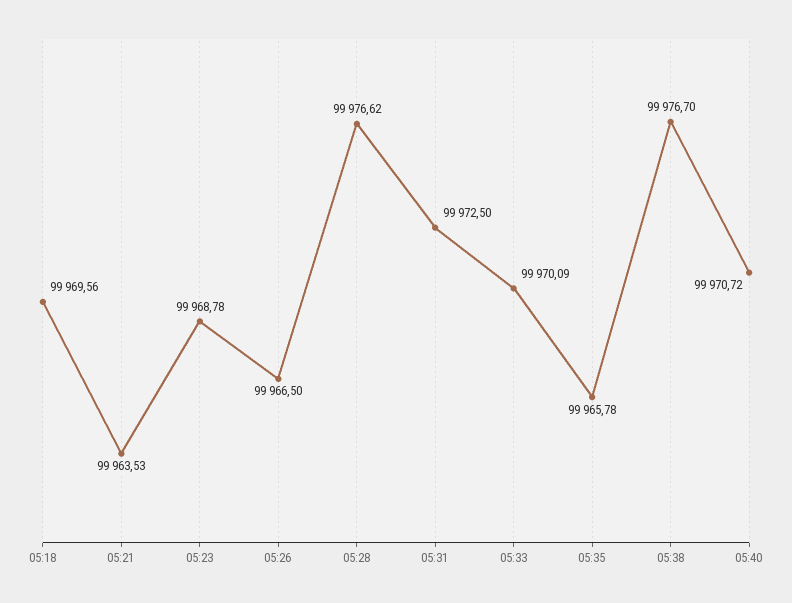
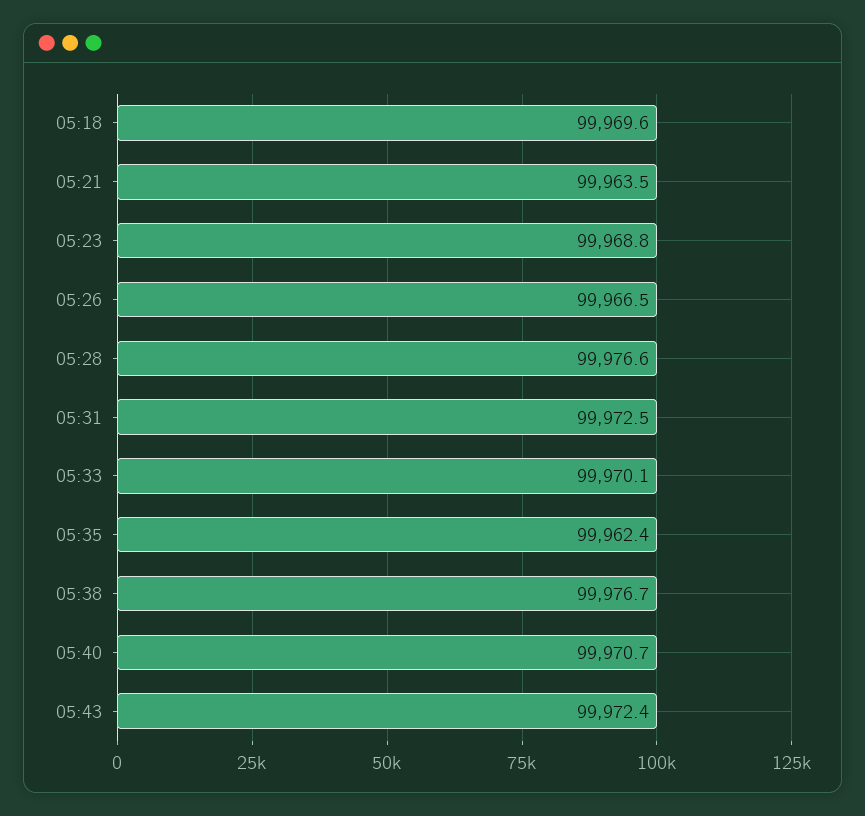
05:35: 99965.78 -> 99962.4
05:43: none -> 99972.4

